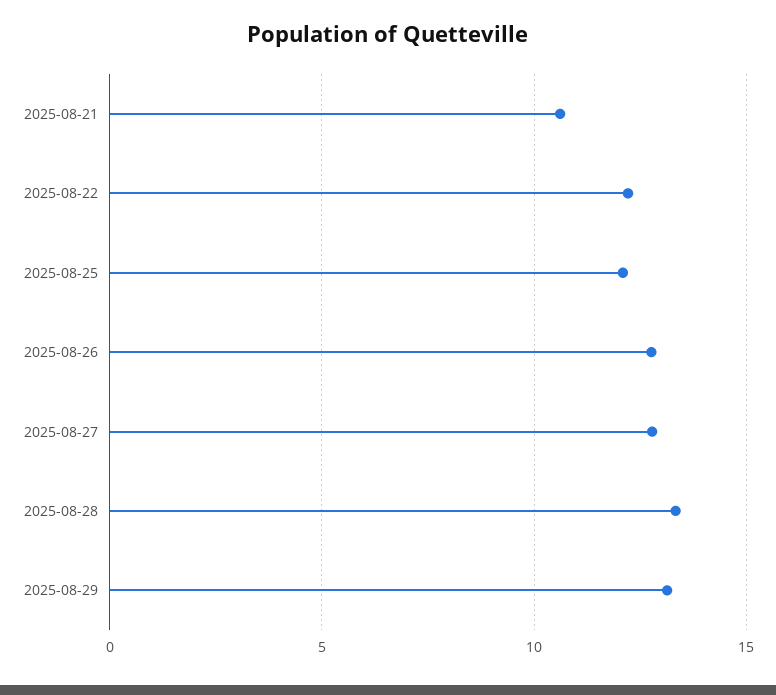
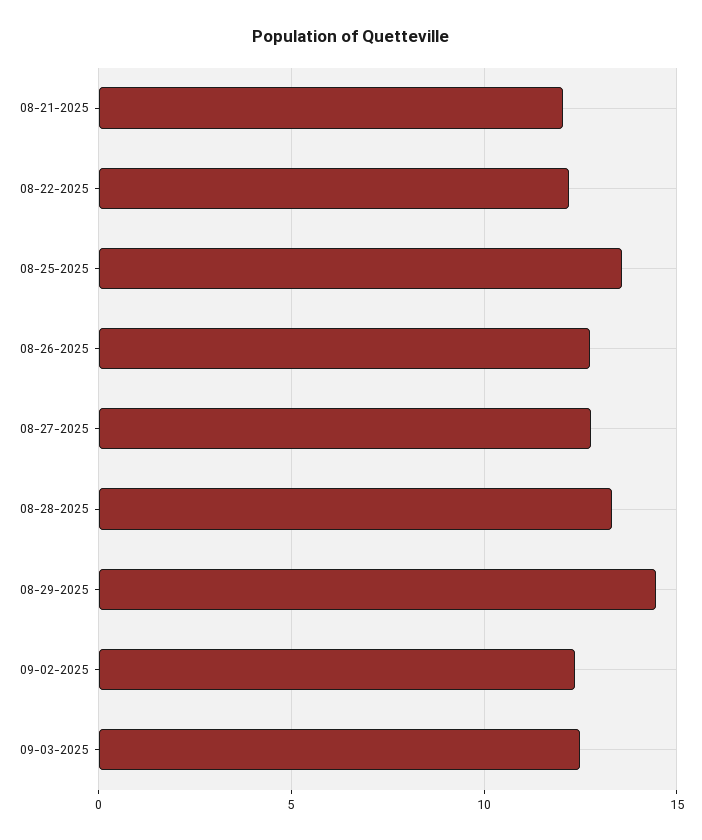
2025-08-21: 10.5 -> 12
2025-08-25: 12 -> 13.5
2025-08-29: 13 -> 14.5
09-02-2025: none -> 12.5
09-03-2025: none -> 12.5

